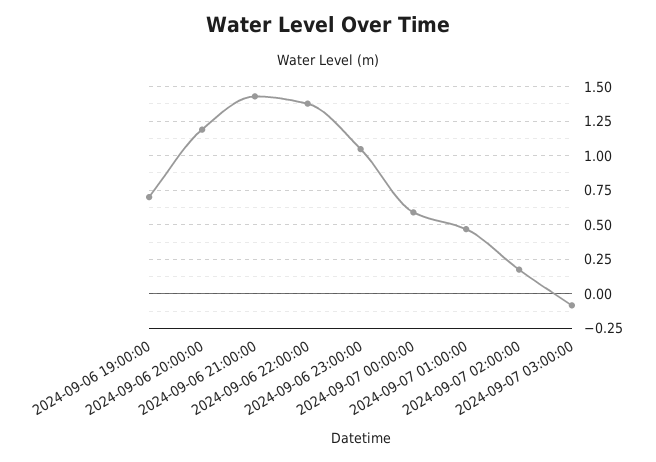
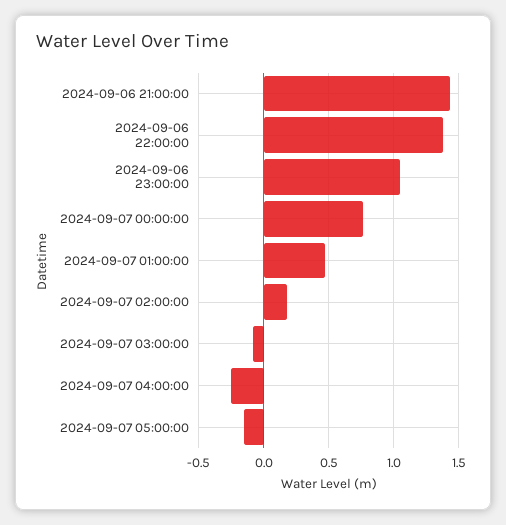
2024-09-06 19:00:00: 0.7 -> none
2024-09-06 20:00:00: 1.2 -> none
2024-09-07 00:00:00: 0.6 -> 0.75
2024-09-07 04:00:00: none -> -0.25
2024-09-07 05:00:00: none -> -0.15

